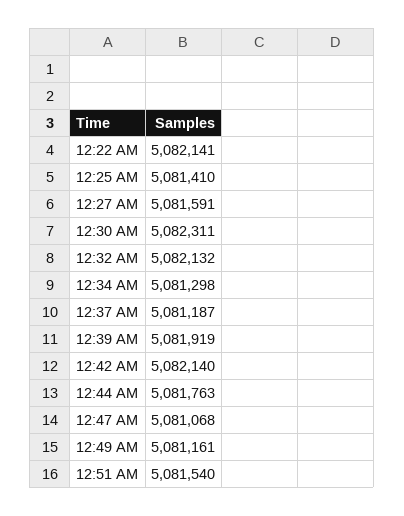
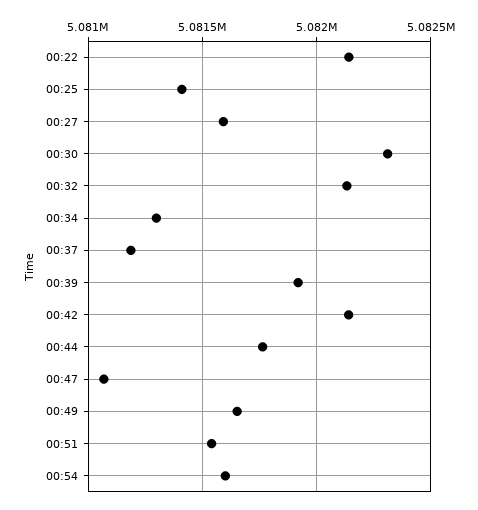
12:49 AM: 5081161 -> 5081650
00:54: none -> 5081600

